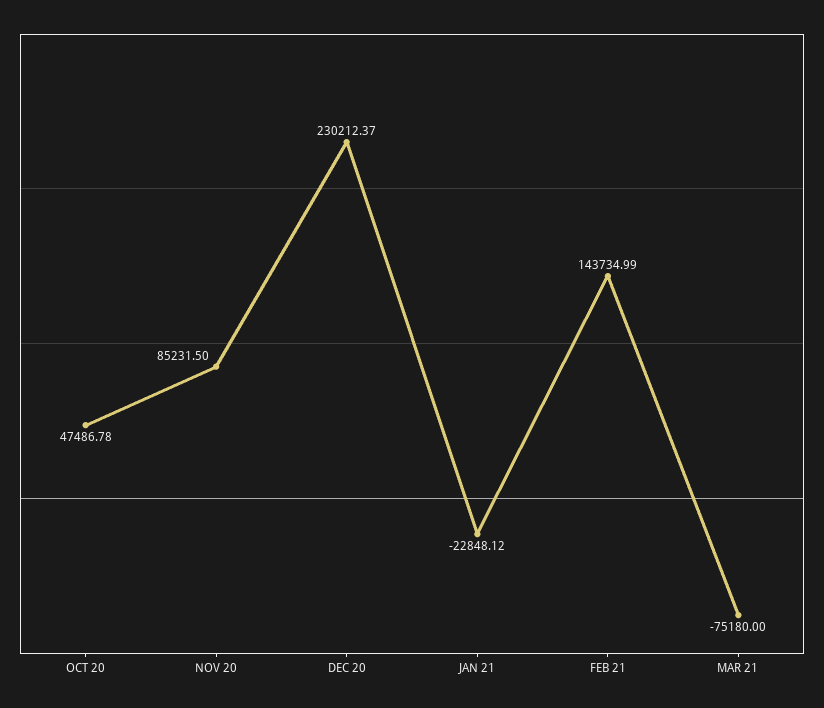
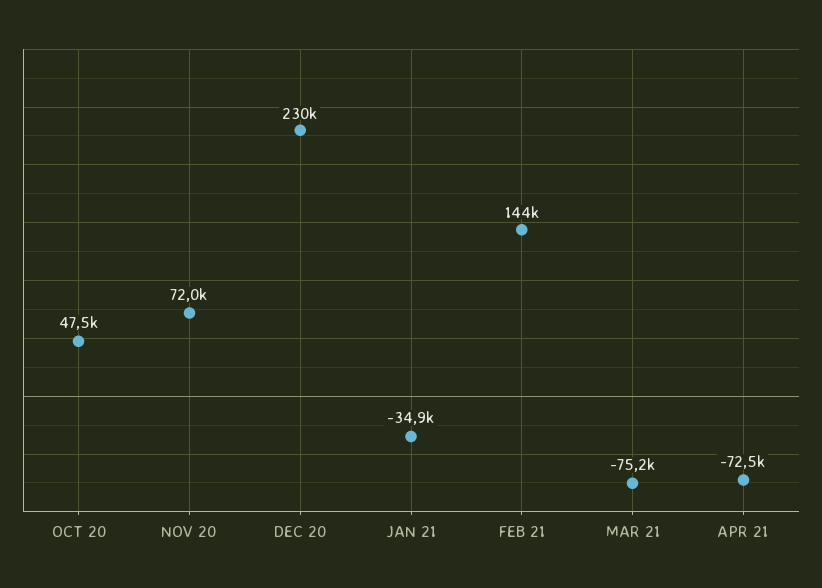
NOV 20: 85231.5 -> 72000
JAN 21: -22848.12 -> -34900
APR 21: none -> -72500

